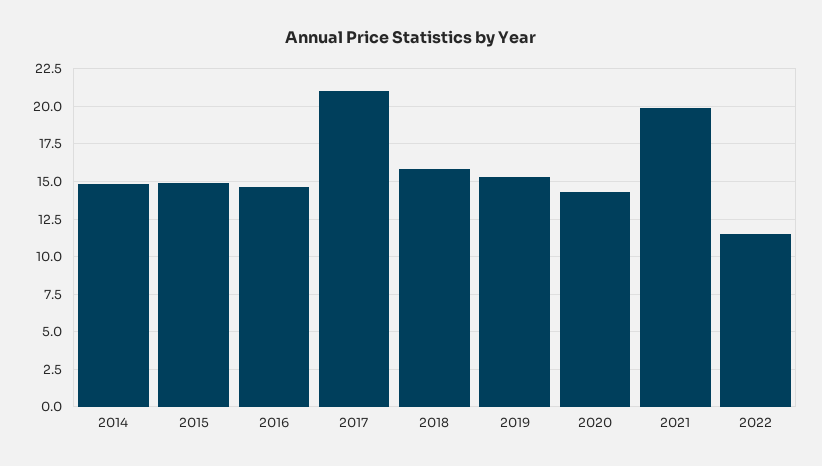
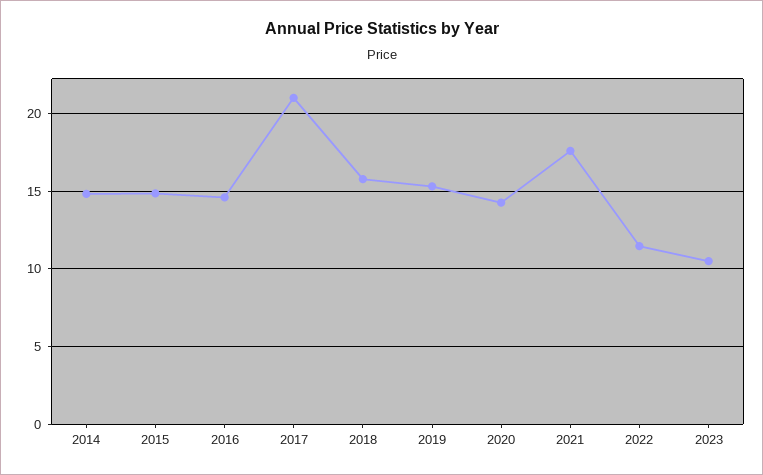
2021: 20 -> 17.5
2023: none -> 10.5

